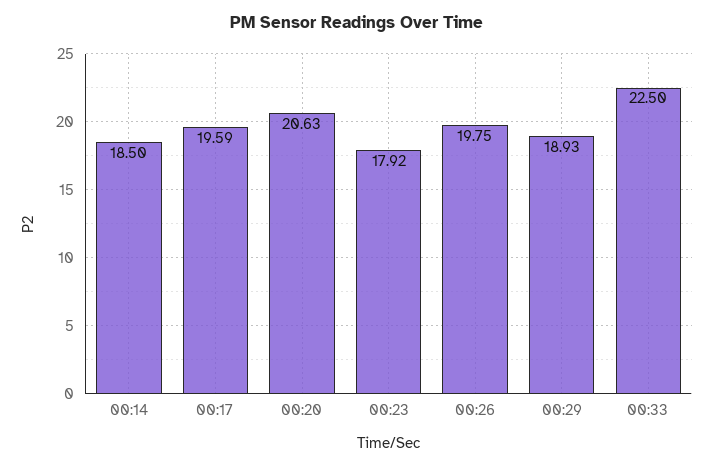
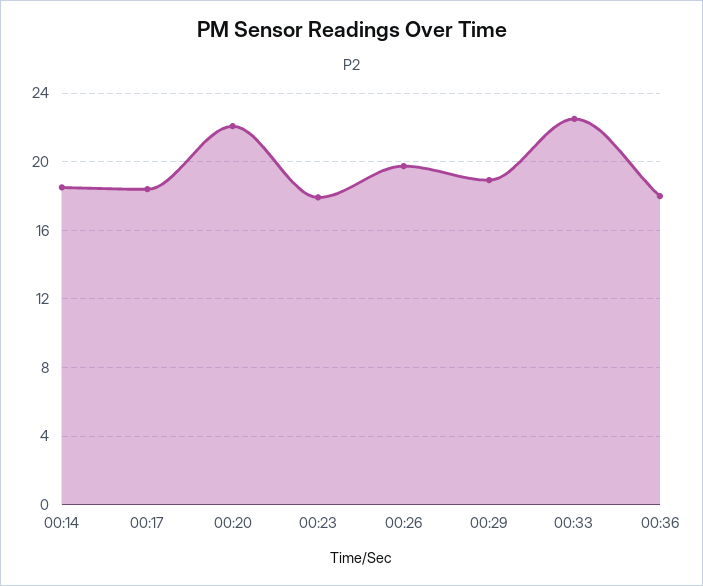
00:17: 19.59 -> 18.5
00:20: 20.63 -> 22
00:36: none -> 18

